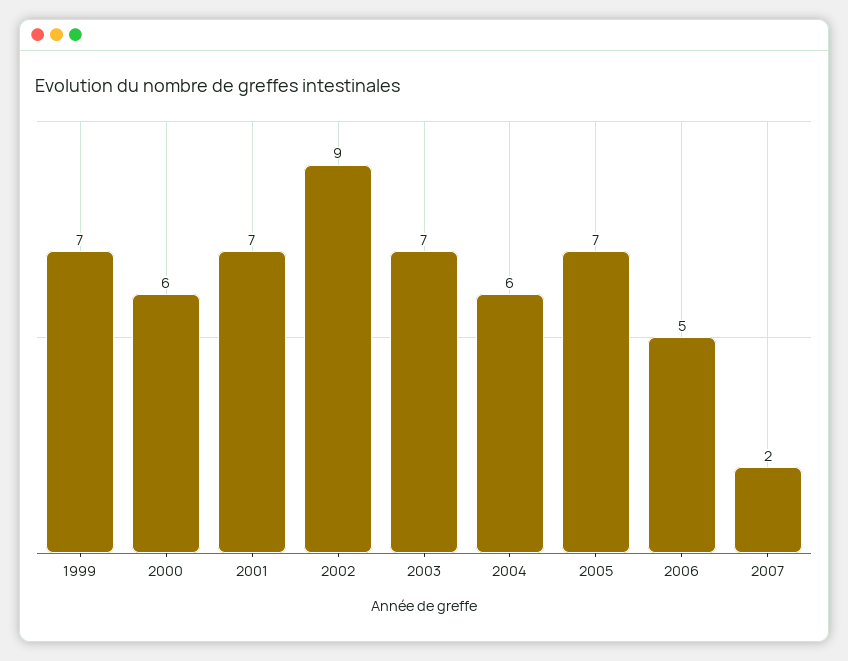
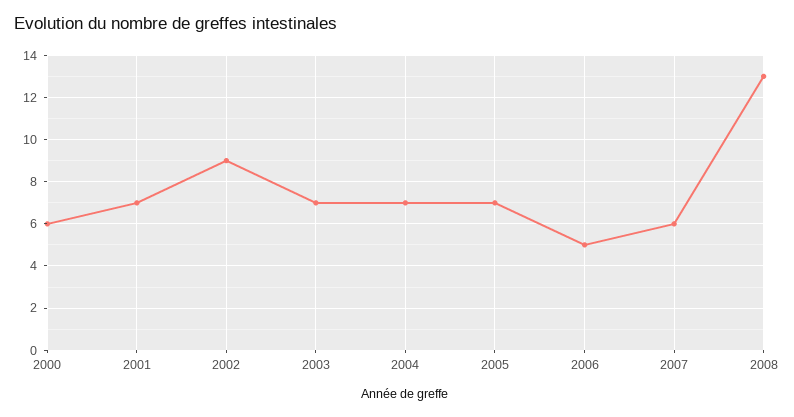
1999: 7 -> none
2004: 6 -> 7
2007: 2 -> 6
2008: none -> 13

